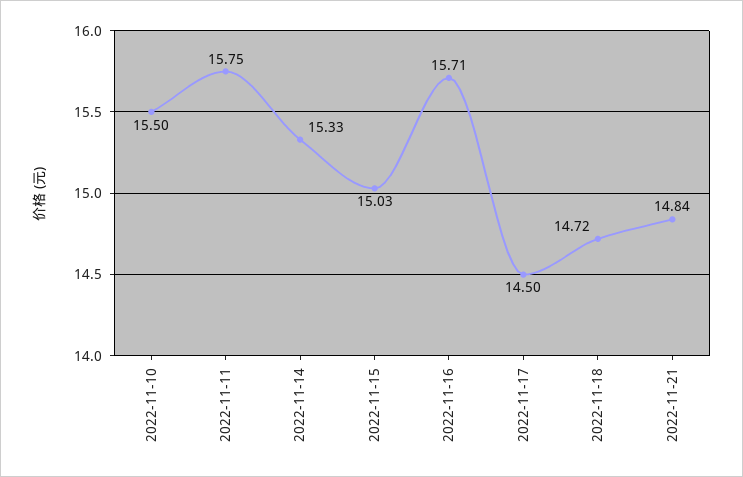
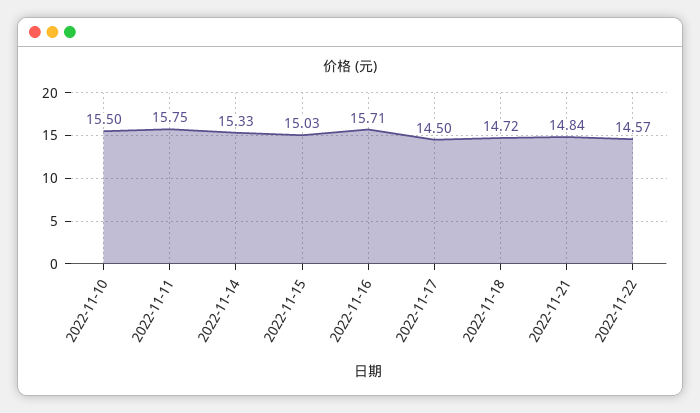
2022-11-22: none -> 14.57

